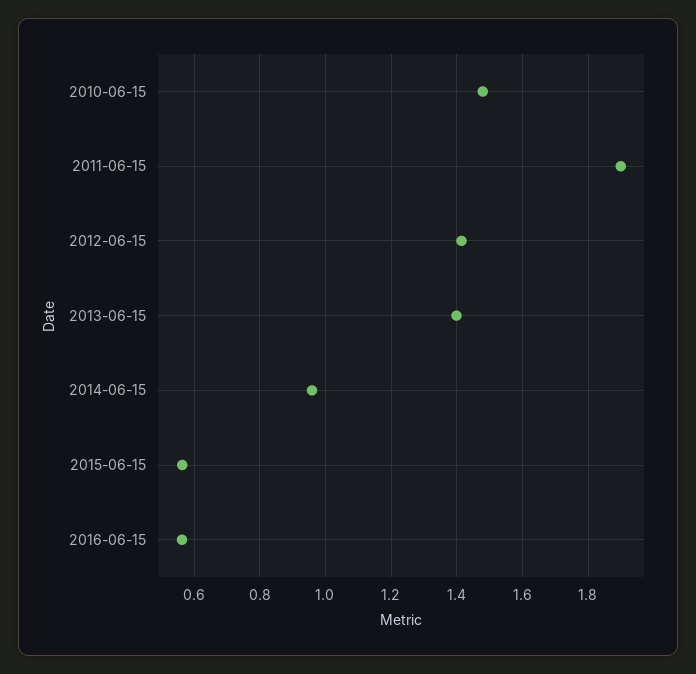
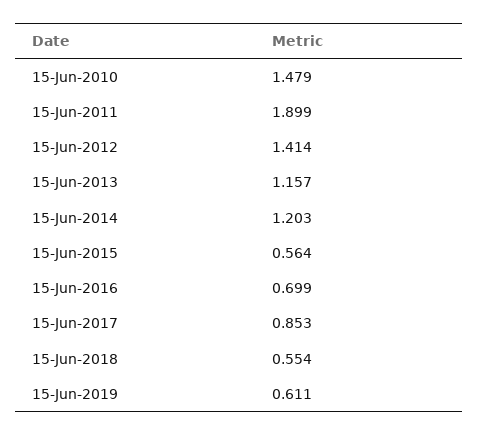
2013-06-15: 1.4 -> 1.157
2014-06-15: 0.96 -> 1.203
2016-06-15: 0.56 -> 0.699
15-Jun-2017: none -> 0.853
15-Jun-2018: none -> 0.554
15-Jun-2019: none -> 0.611

